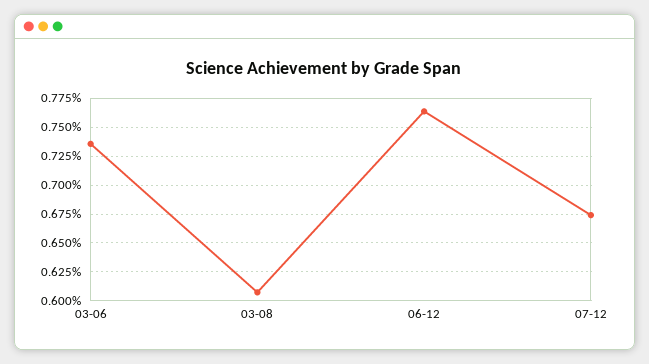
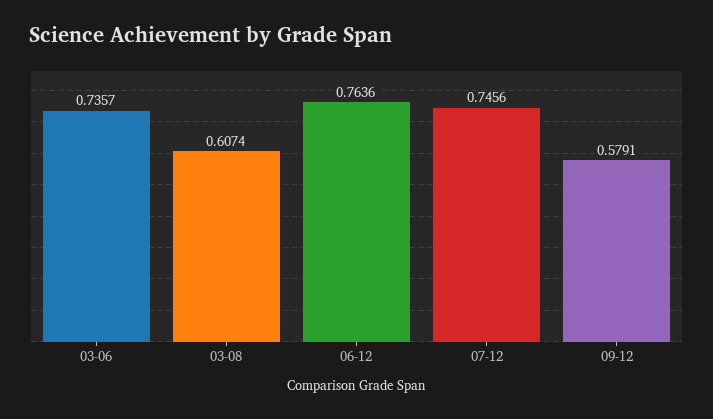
07-12: 0.675 -> 0.7456
09-12: none -> 0.5791

